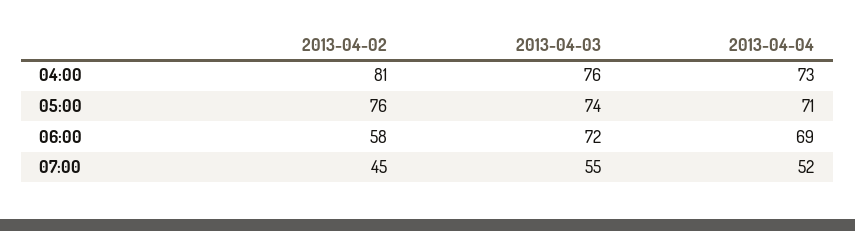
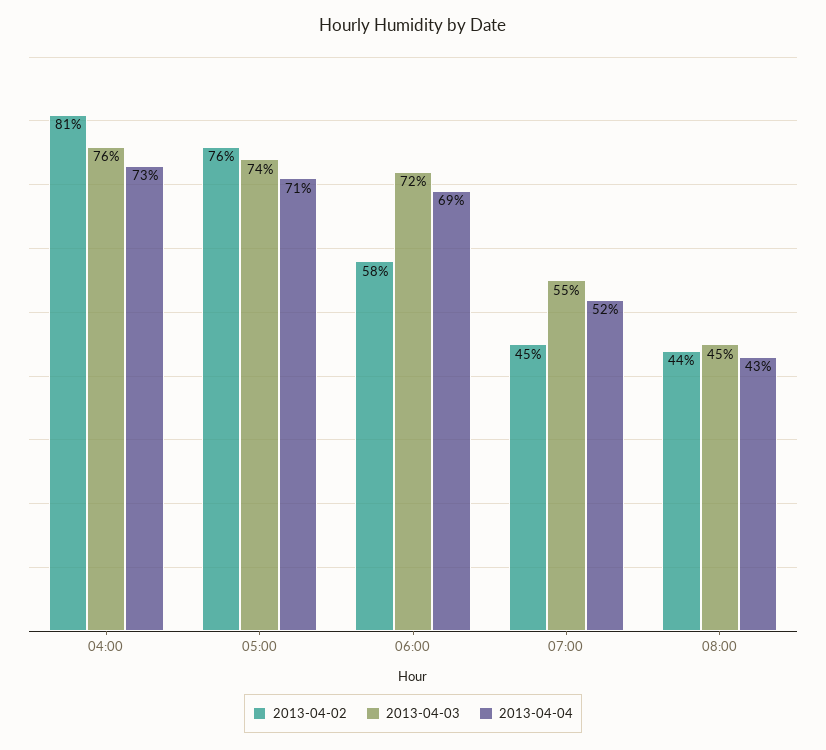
2013-04-02, 08:00: none -> 44
2013-04-03, 08:00: none -> 45
2013-04-04, 08:00: none -> 43

